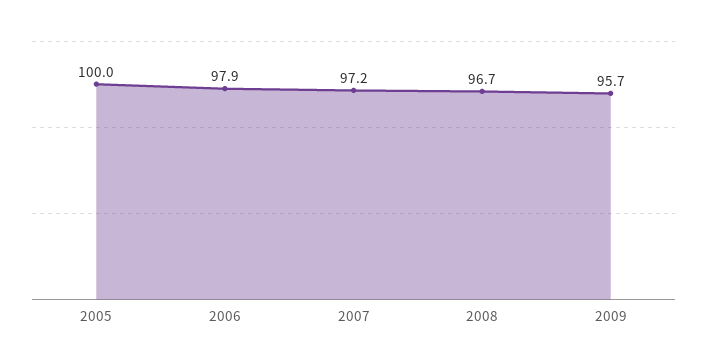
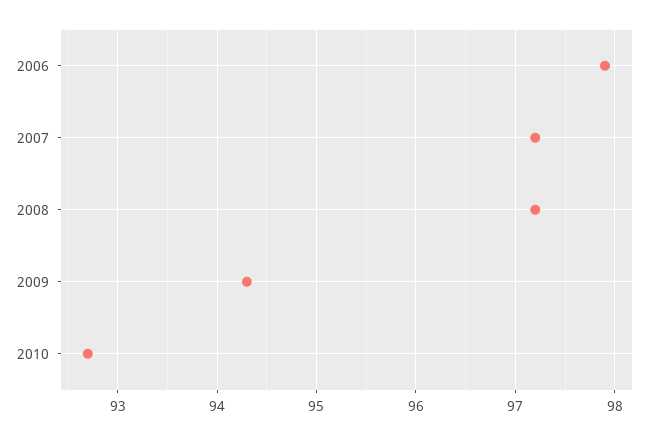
2005: 100 -> none
2008: 96.7 -> 97.2
2009: 95.7 -> 94.3
2010: none -> 92.7

